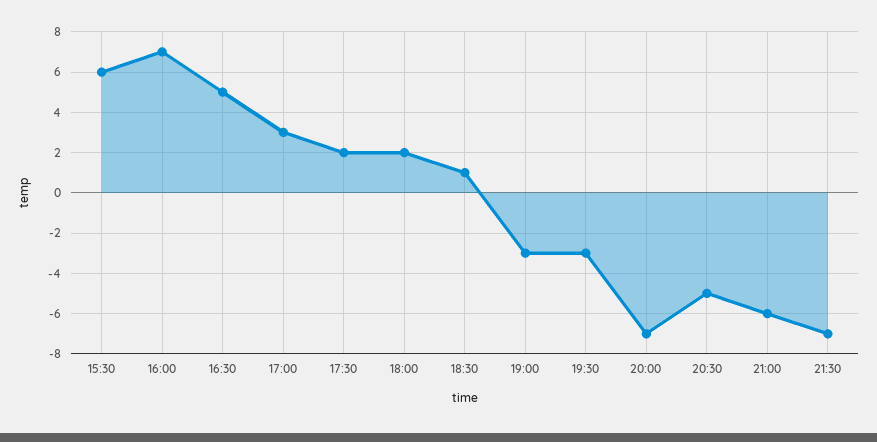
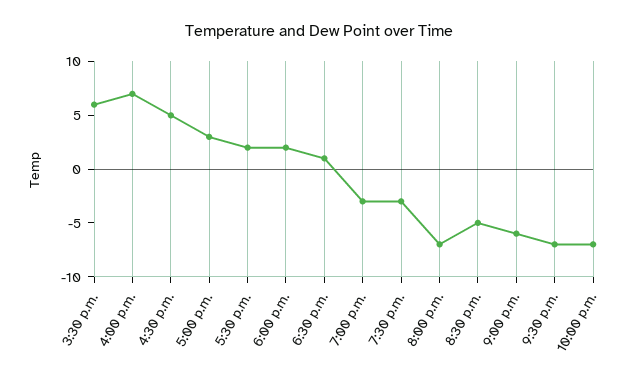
10:00 p.m.: none -> -7

